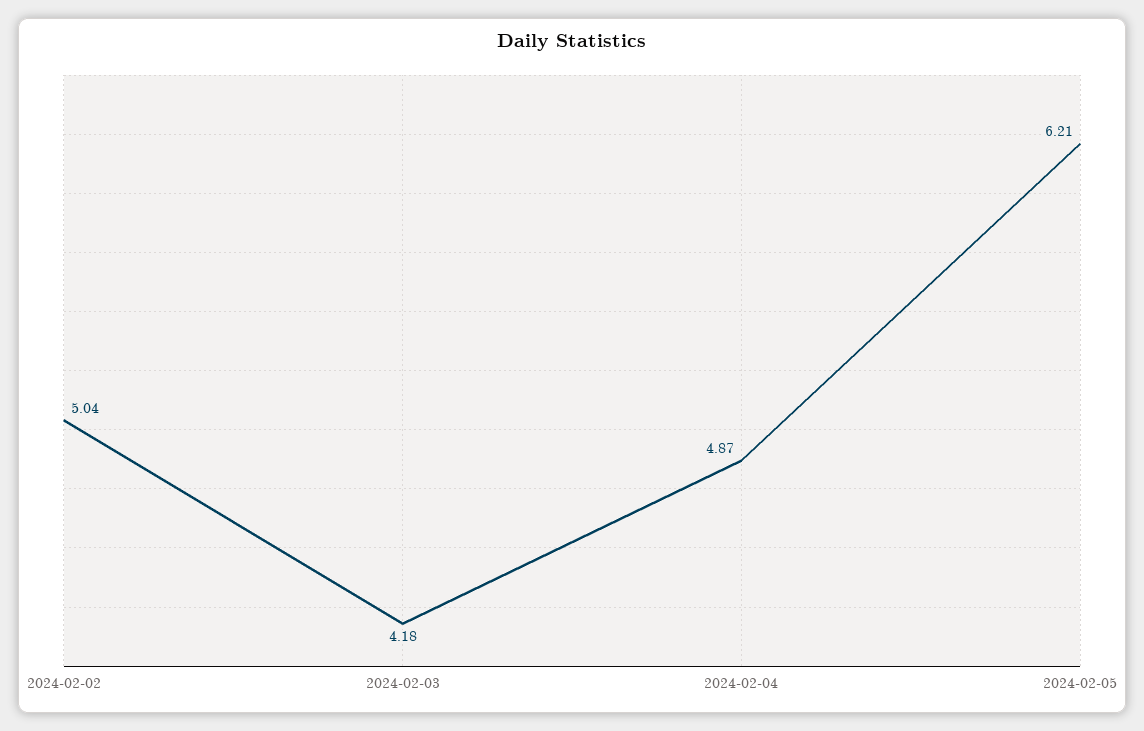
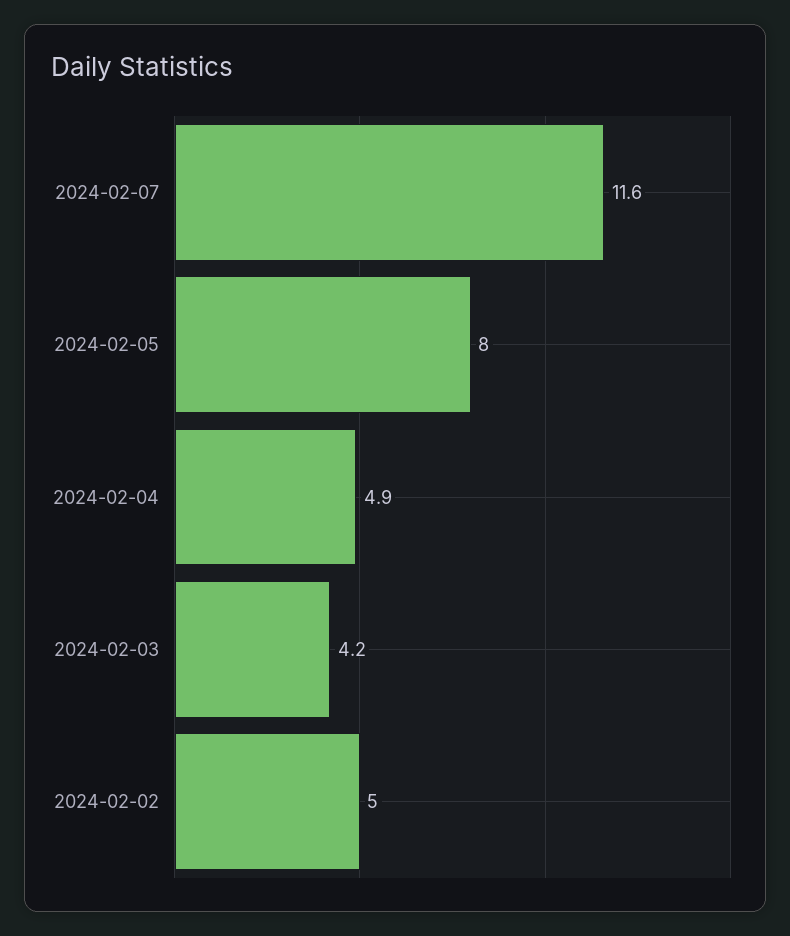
2024-02-05: 6.21 -> 8
2024-02-07: none -> 11.6

